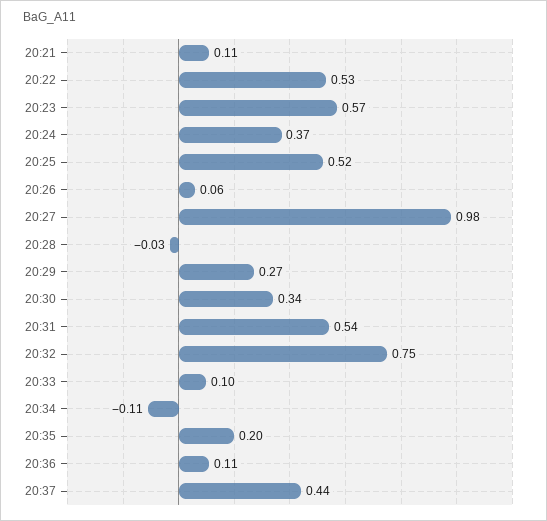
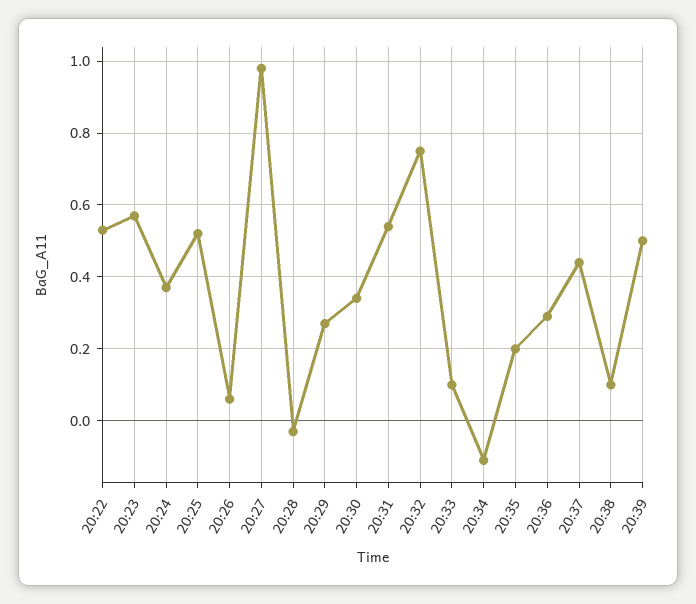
20:21: 0.11 -> none
20:36: 0.11 -> 0.3
20:38: none -> 0.1
20:39: none -> 0.5

